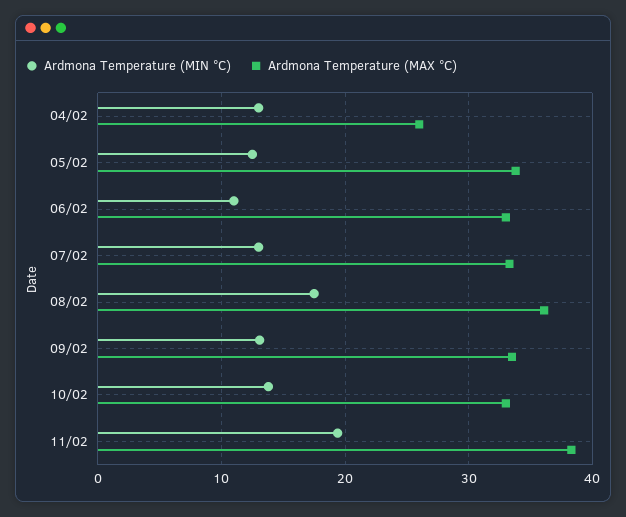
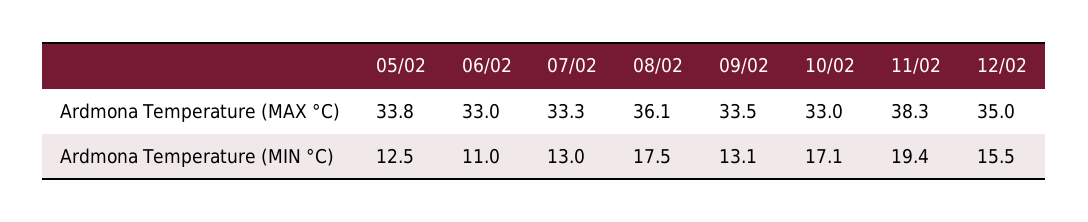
Ardmona Temperature (MIN °C), 04/02: 13 -> none
Ardmona Temperature (MAX °C), 04/02: 26 -> none
Ardmona Temperature (MIN °C), 10/02: 14 -> 17.1
Ardmona Temperature (MAX °C), 12/02: none -> 35
Ardmona Temperature (MIN °C), 12/02: none -> 15.5

